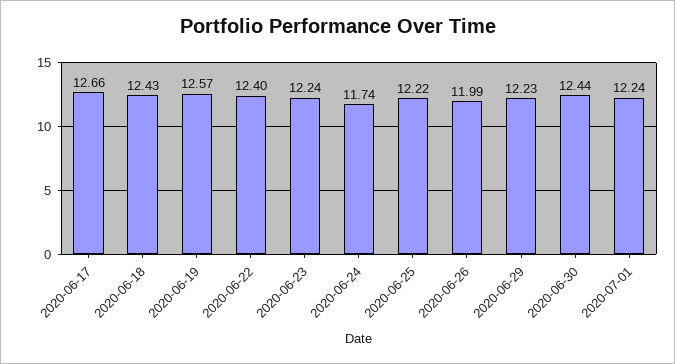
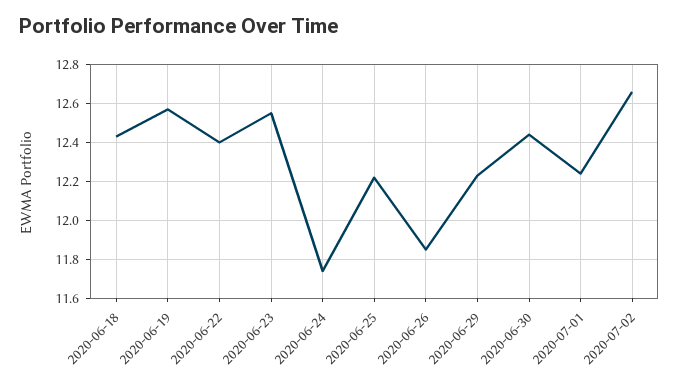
2020-06-17: 12.66 -> none
2020-06-23: 12.24 -> 12.55
2020-06-26: 11.99 -> 11.85
2020-07-02: none -> 12.65

